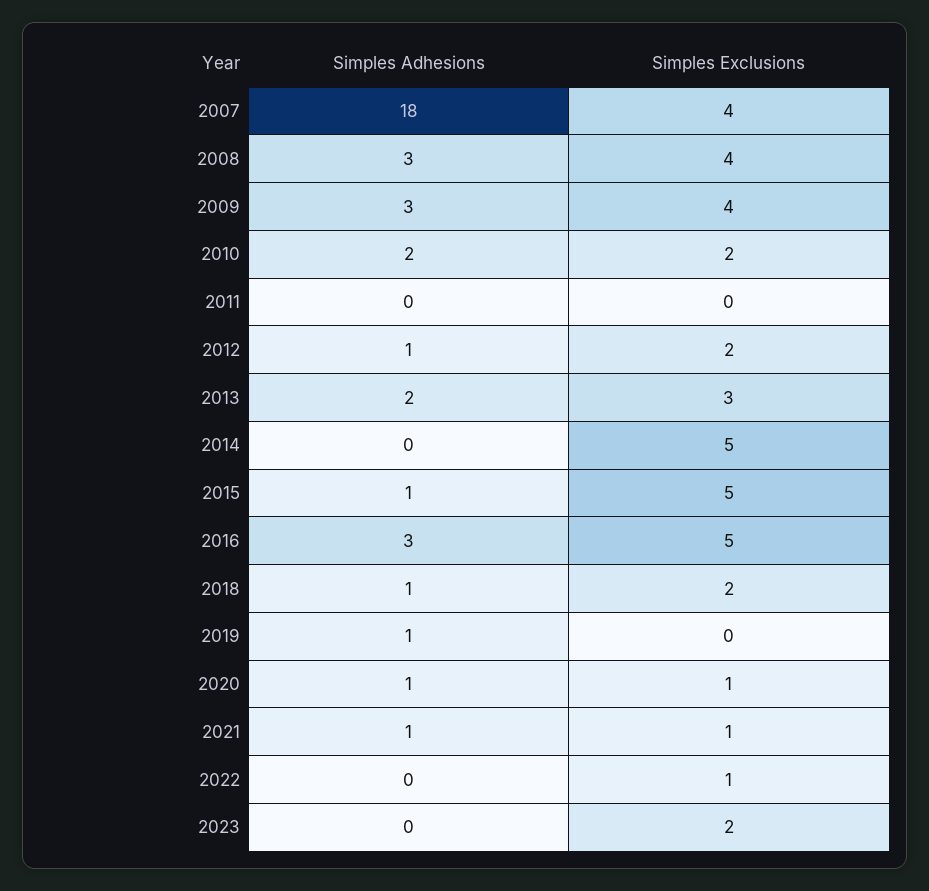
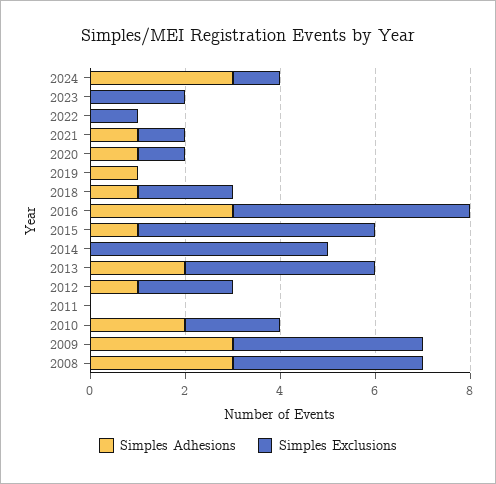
Simples Adhesions, 2007: 18 -> none
Simples Exclusions, 2007: 4 -> none
Simples Exclusions, 2013: 3 -> 4
Simples Adhesions, 2024: none -> 3
Simples Exclusions, 2024: none -> 1

